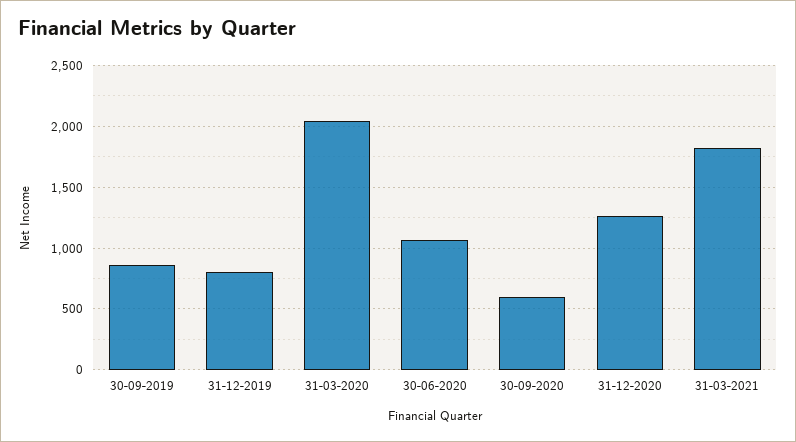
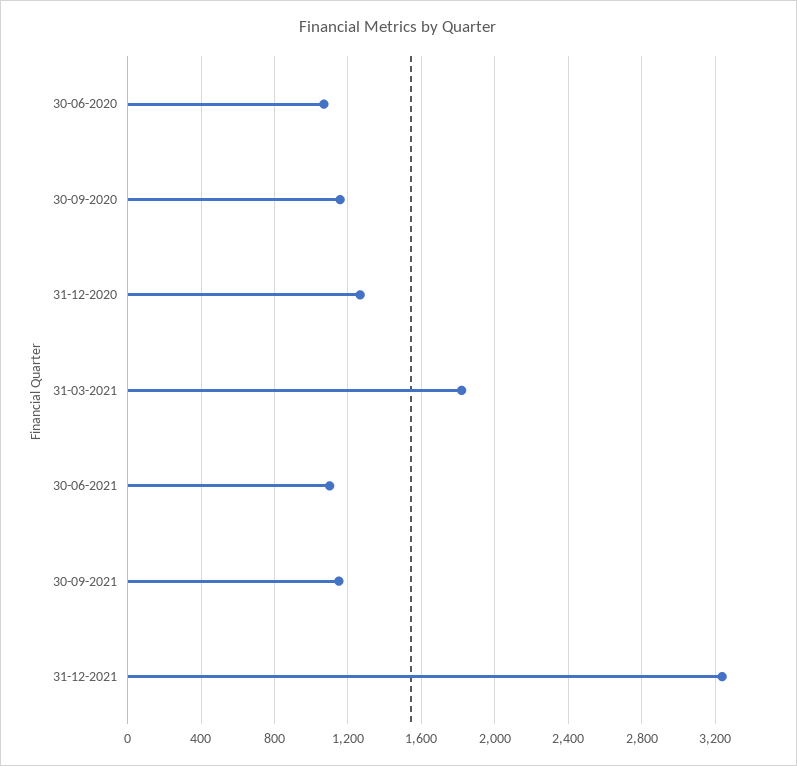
30-09-2019: 850 -> none
31-12-2019: 800 -> none
31-03-2020: 2050 -> none
30-09-2020: 600 -> 1150
30-06-2021: none -> 1100
30-09-2021: none -> 1150
31-12-2021: none -> 3250

